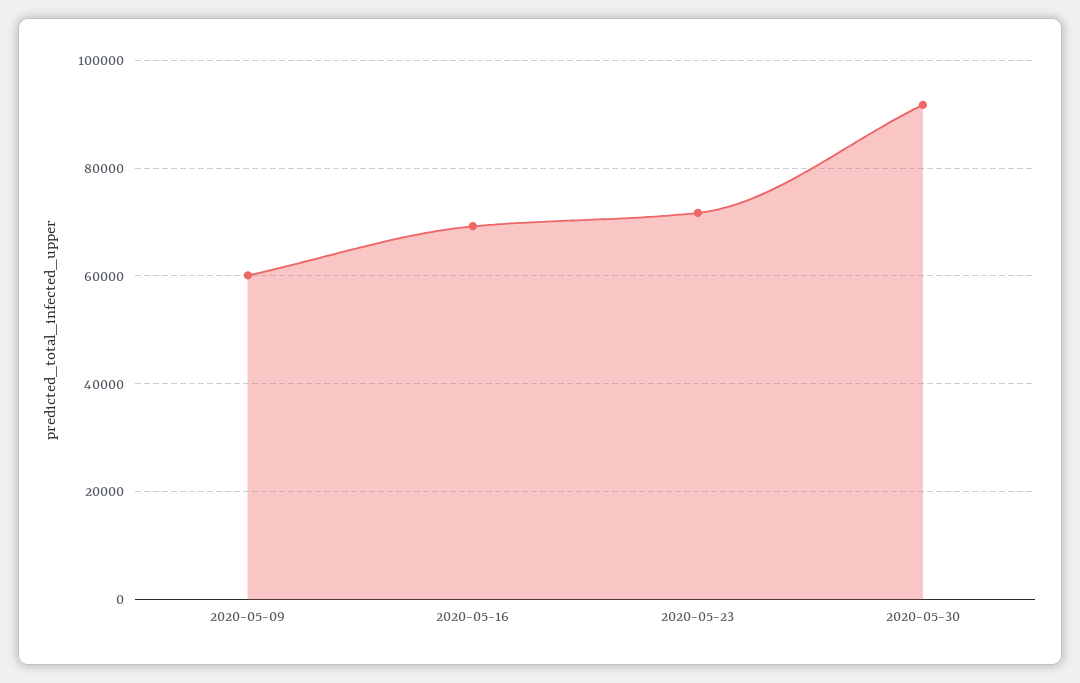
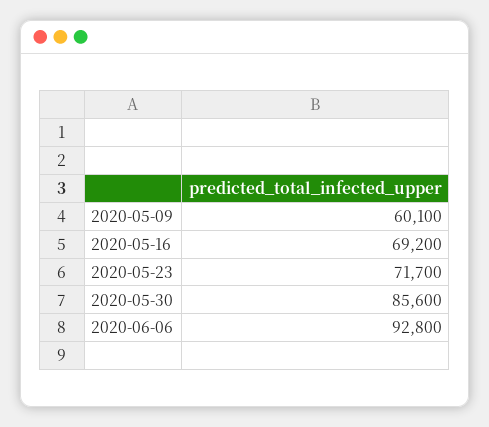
2020-05-30: 92000 -> 85600
2020-06-06: none -> 92800

